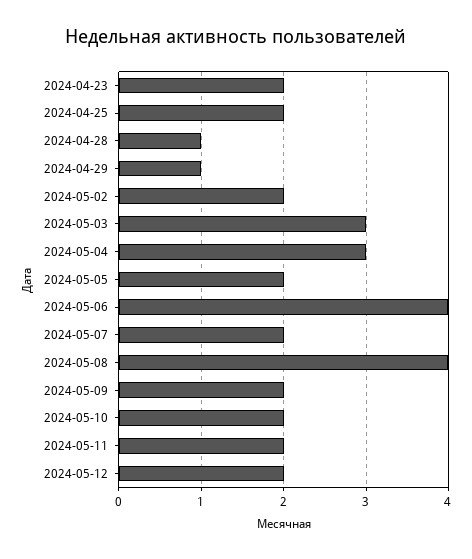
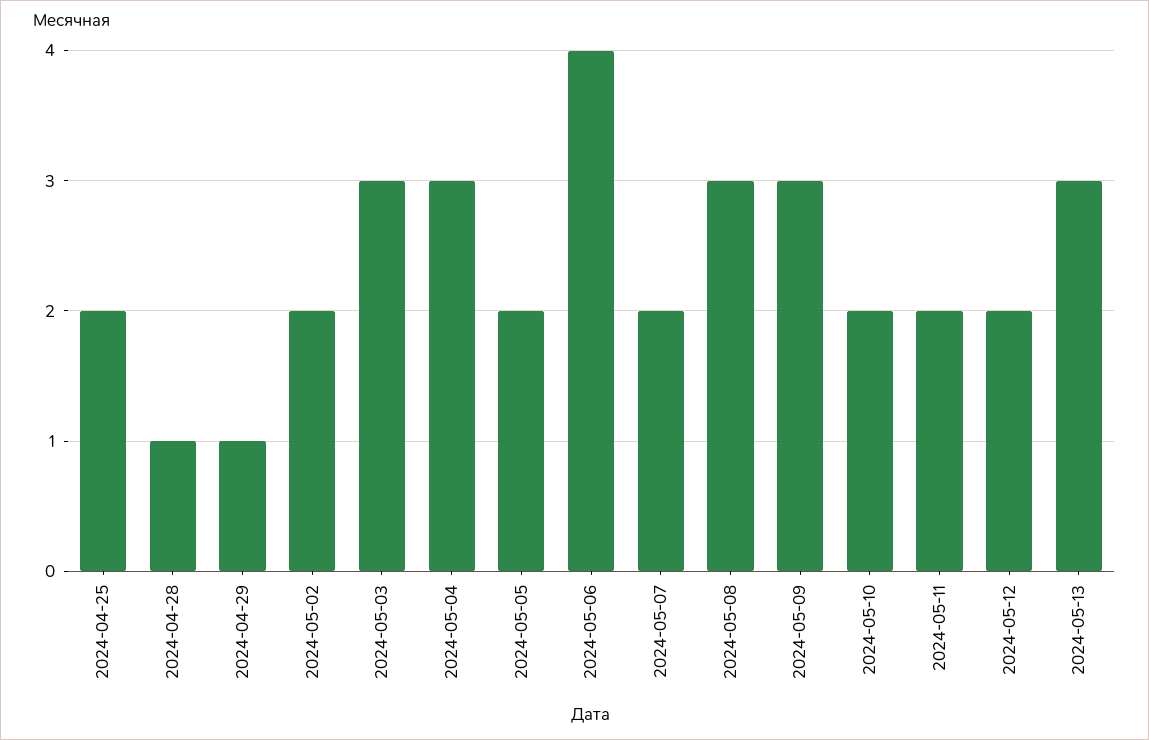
2024-04-23: 2 -> none
2024-05-08: 4 -> 3
2024-05-09: 2 -> 3
2024-05-13: none -> 3

